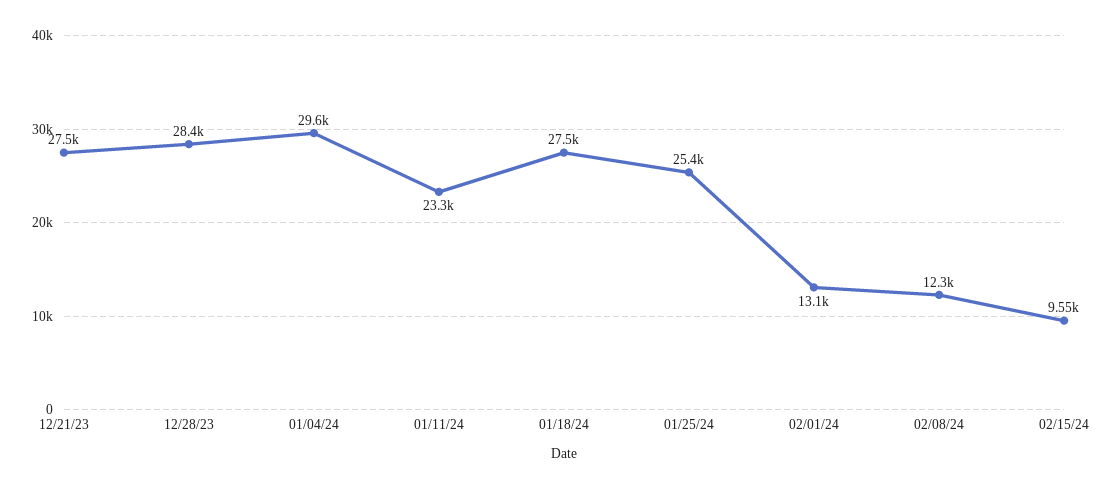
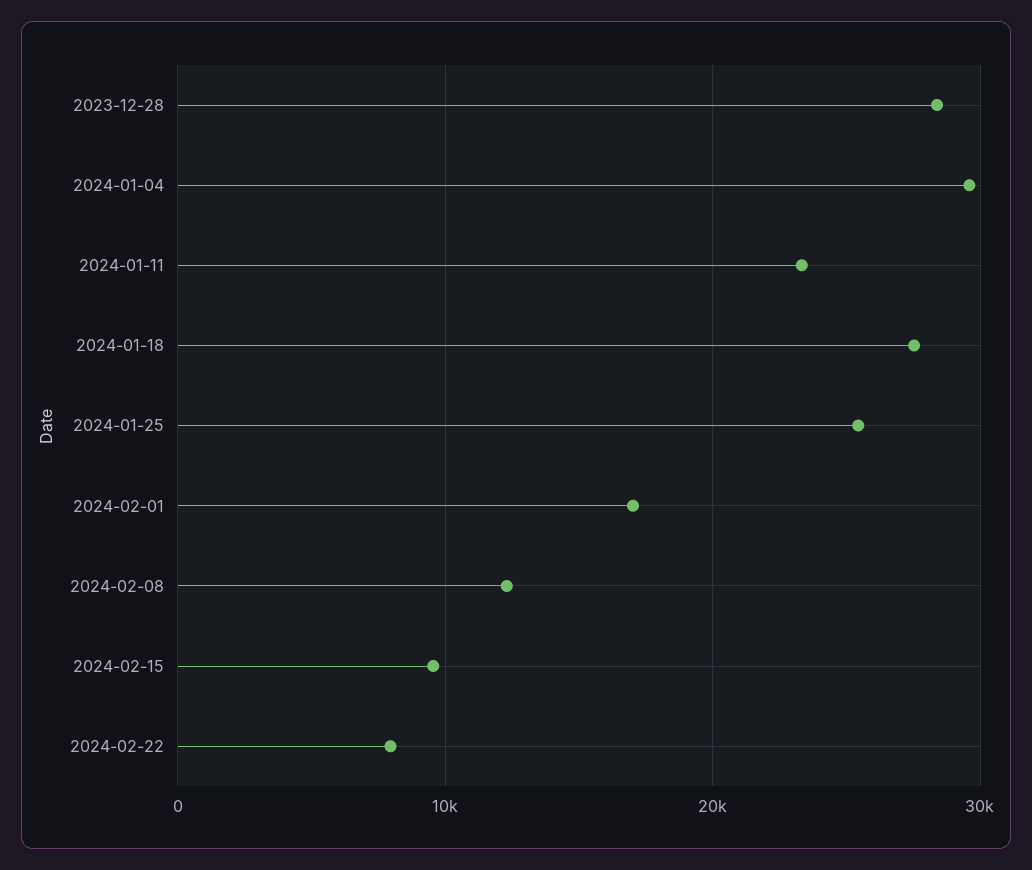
12/21/23: 27500 -> none
02/01/24: 13100 -> 17000
2024-02-22: none -> 8000

